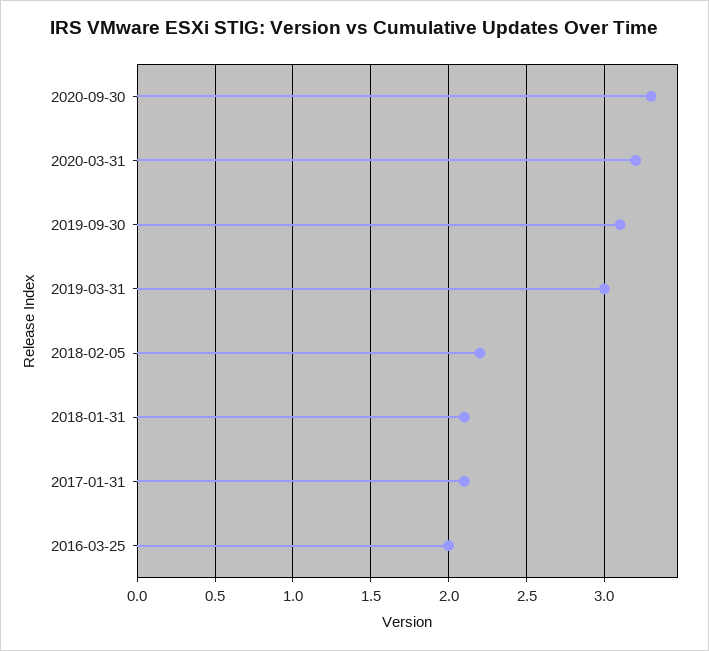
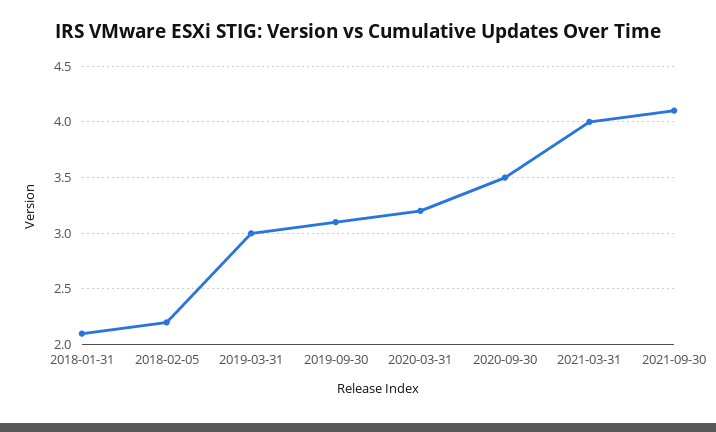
2020-09-30: 3.3 -> 3.5
2017-01-31: 2.1 -> none
2016-03-25: 2 -> none
2021-03-31: none -> 4
2021-09-30: none -> 4.1

